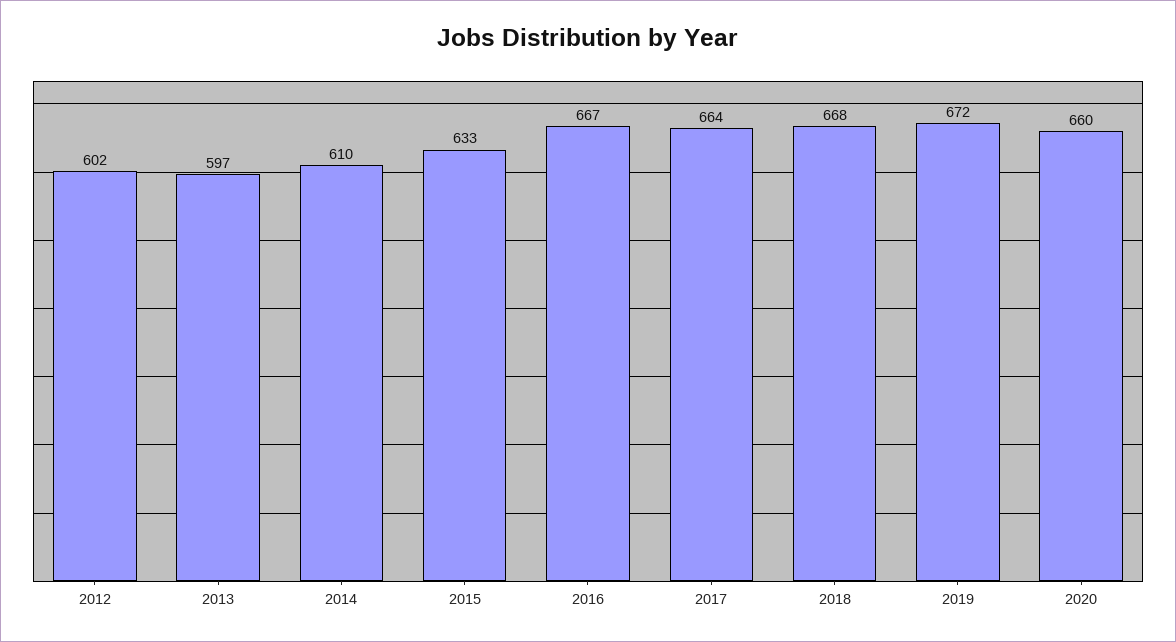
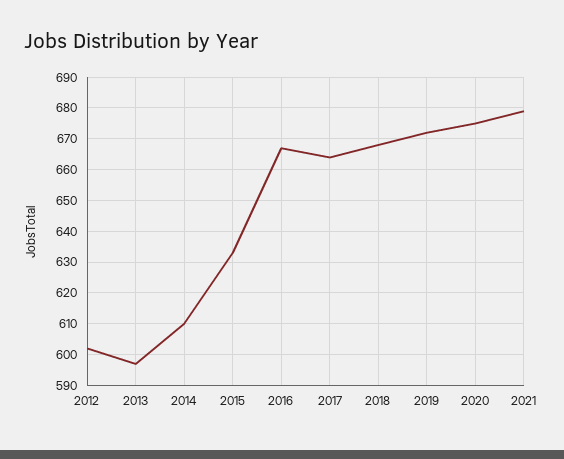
2020: 660 -> 675
2021: none -> 680

